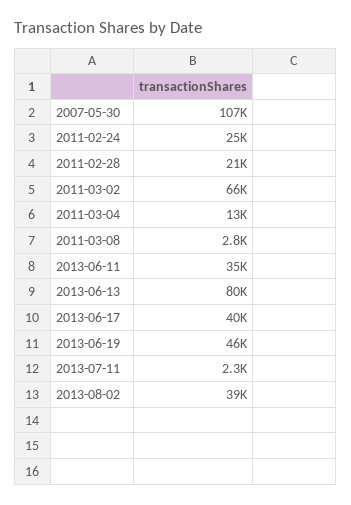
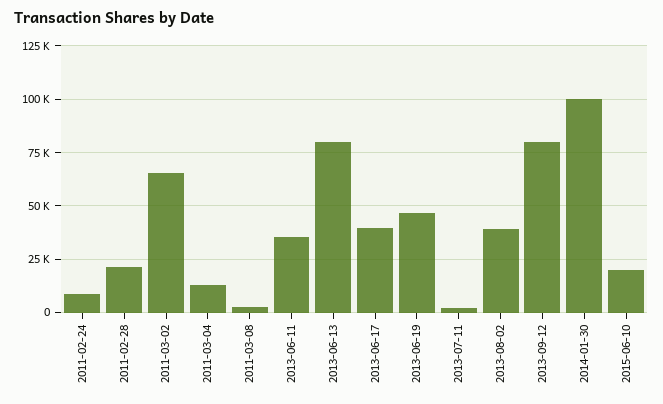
2007-05-30: 107000 -> none
2011-02-24: 25000 -> 10000
2013-09-12: none -> 80000
2014-01-30: none -> 100000
2015-06-10: none -> 20000

